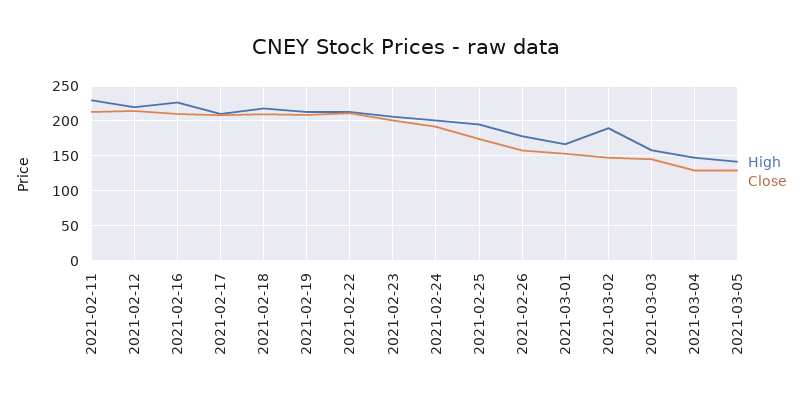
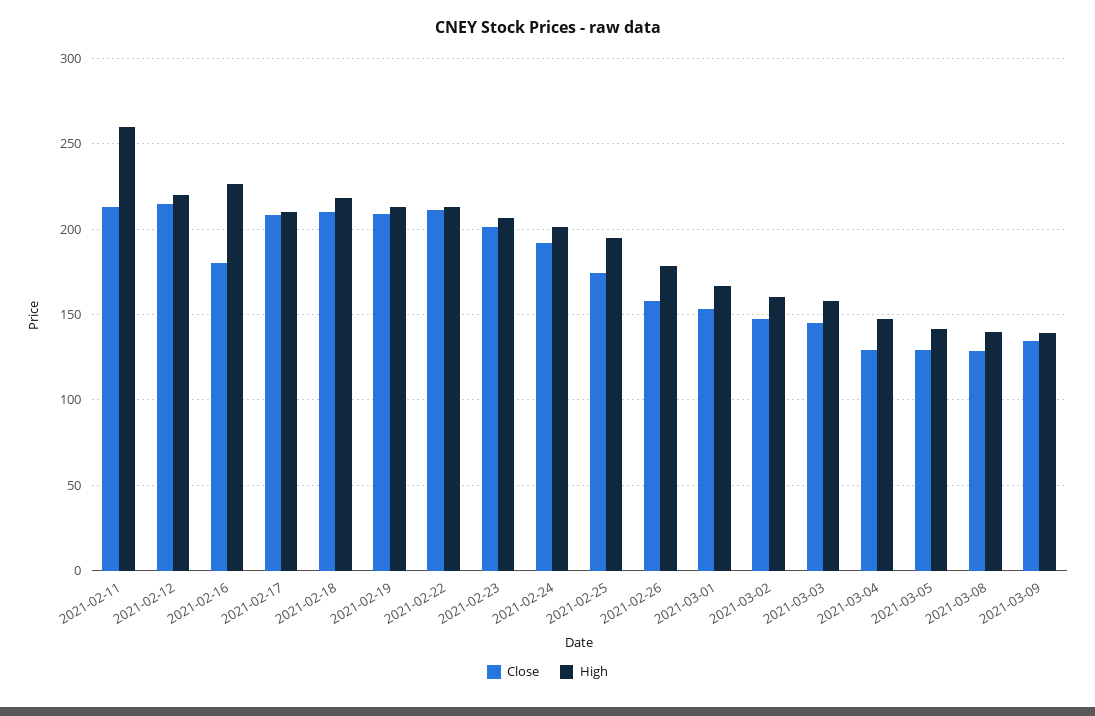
High, 2021-02-11: 230 -> 260
Close, 2021-02-16: 210 -> 180
High, 2021-03-02: 190 -> 160
Close, 2021-03-08: none -> 130
High, 2021-03-08: none -> 140
Close, 2021-03-09: none -> 135
High, 2021-03-09: none -> 140

